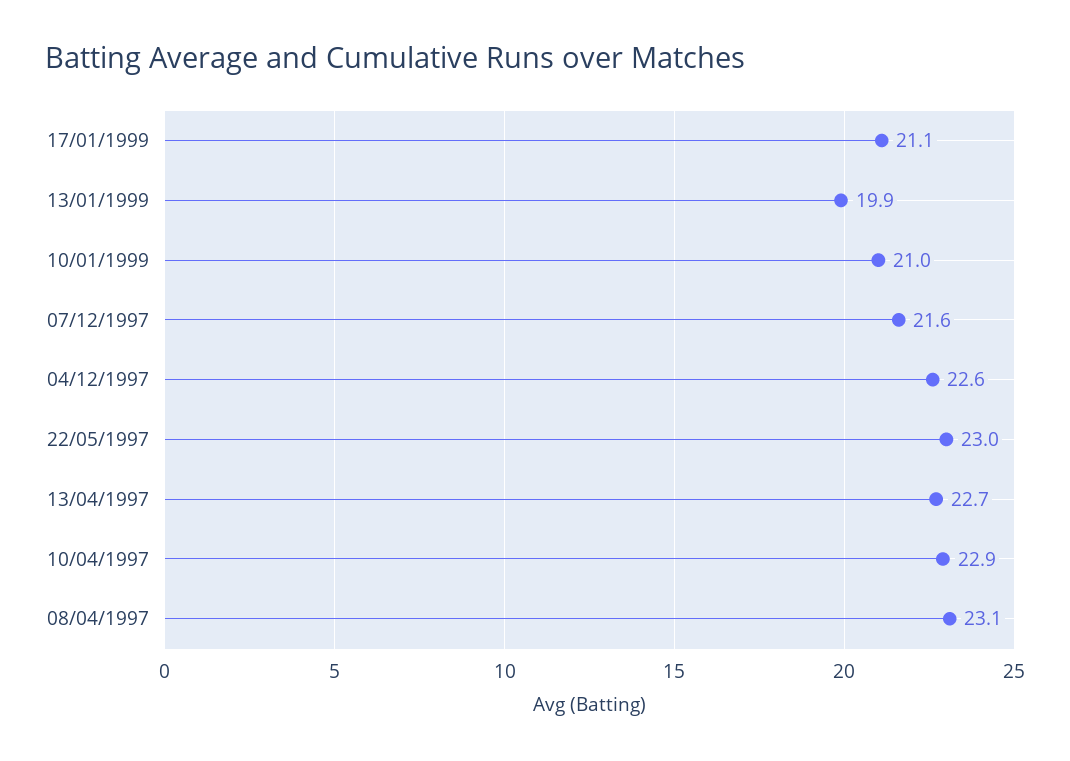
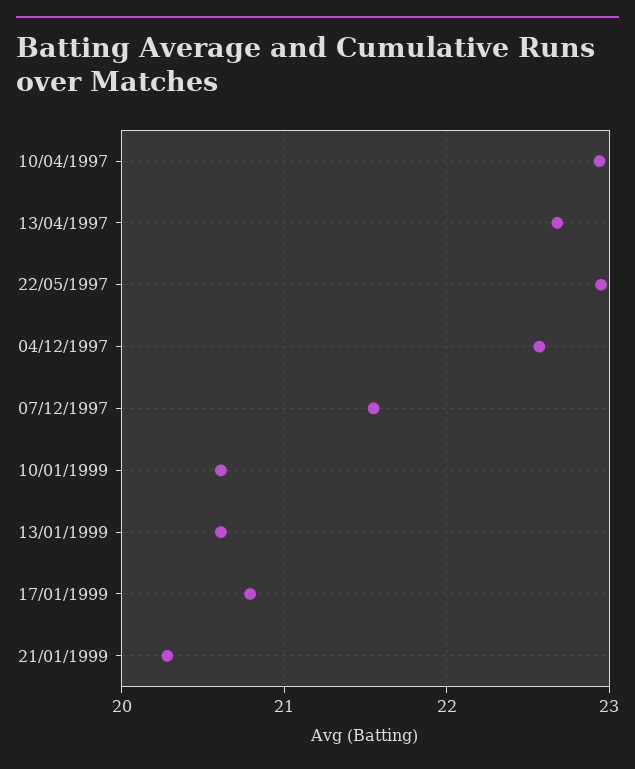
17/01/1999: 21.1 -> 20.8
13/01/1999: 19.9 -> 20.6
10/01/1999: 21 -> 20.6
08/04/1997: 23.1 -> none
21/01/1999: none -> 20.3

